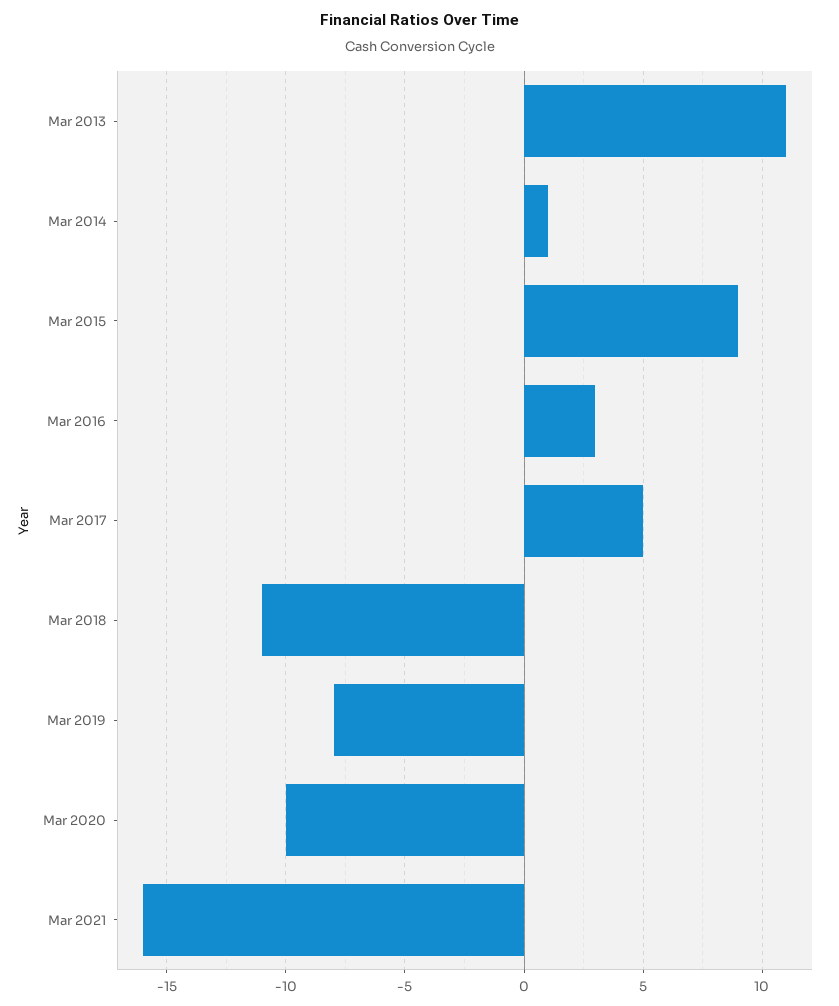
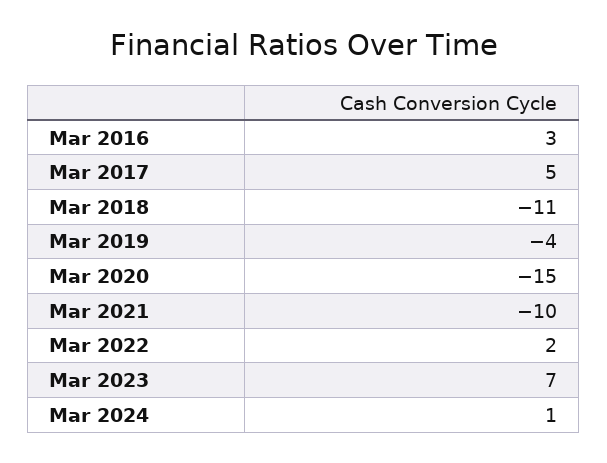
Mar 2013: 11 -> none
Mar 2014: 1 -> none
Mar 2015: 9 -> none
Mar 2019: -8 -> -4
Mar 2020: -10 -> -15
Mar 2021: -16 -> -10
Mar 2022: none -> 2
Mar 2023: none -> 7
Mar 2024: none -> 1

